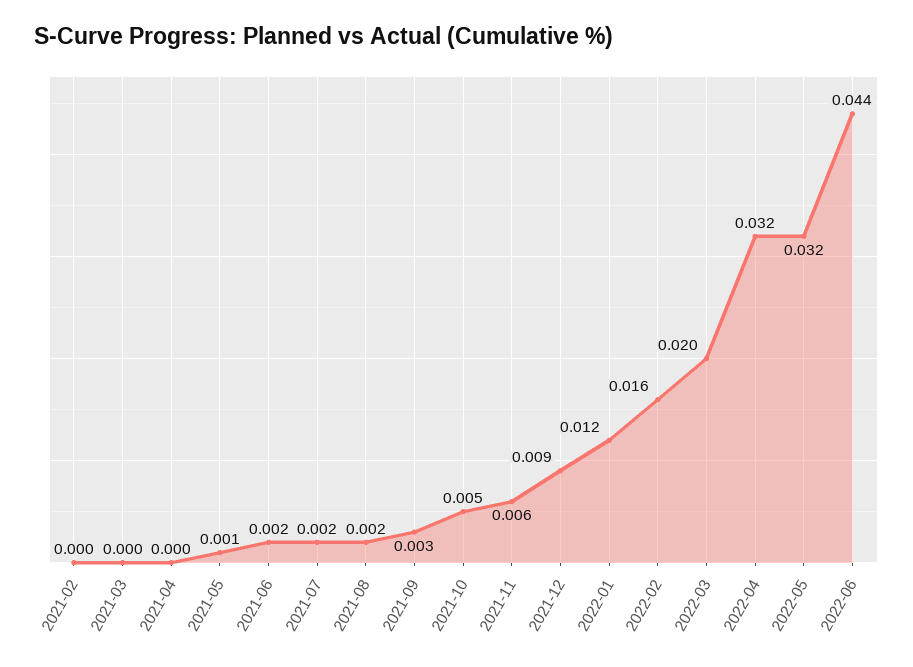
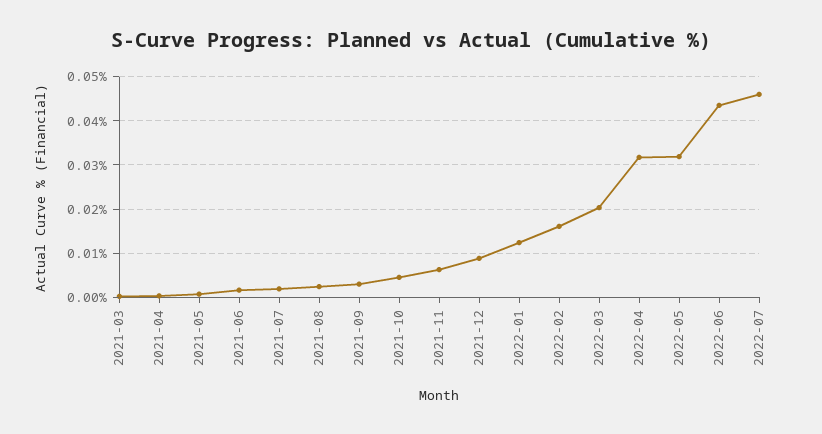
2021-02: 0 -> none
2022-07: none -> 0.046

